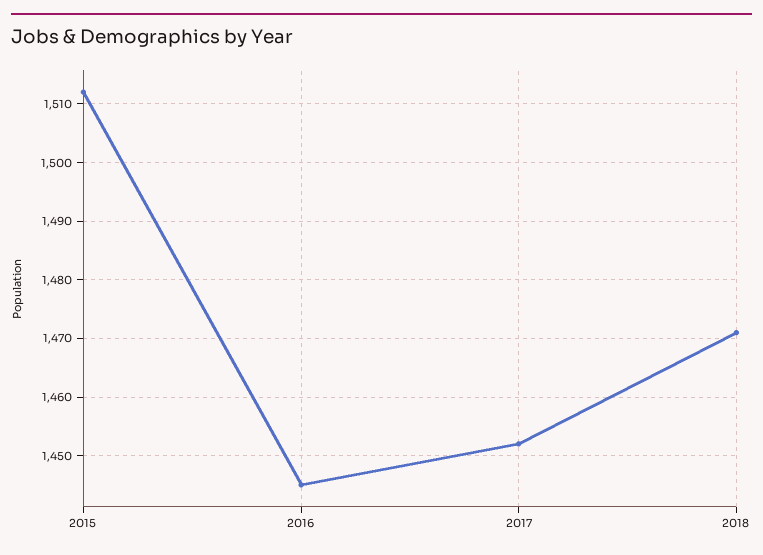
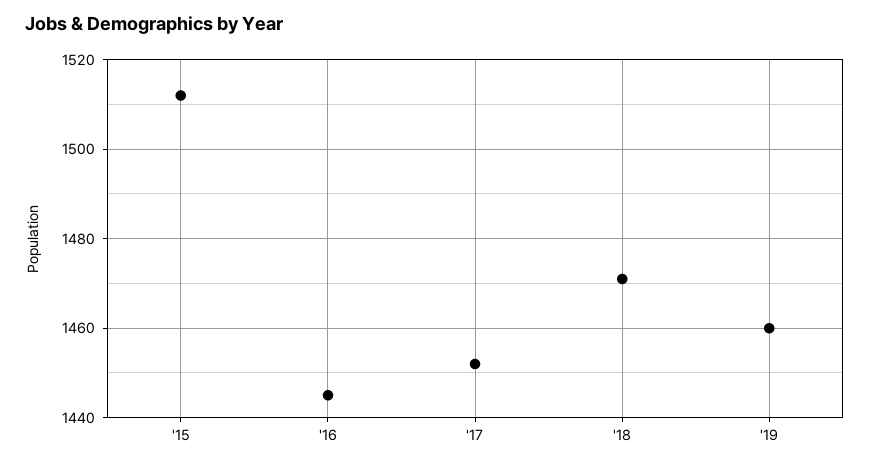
'19: none -> 1460

